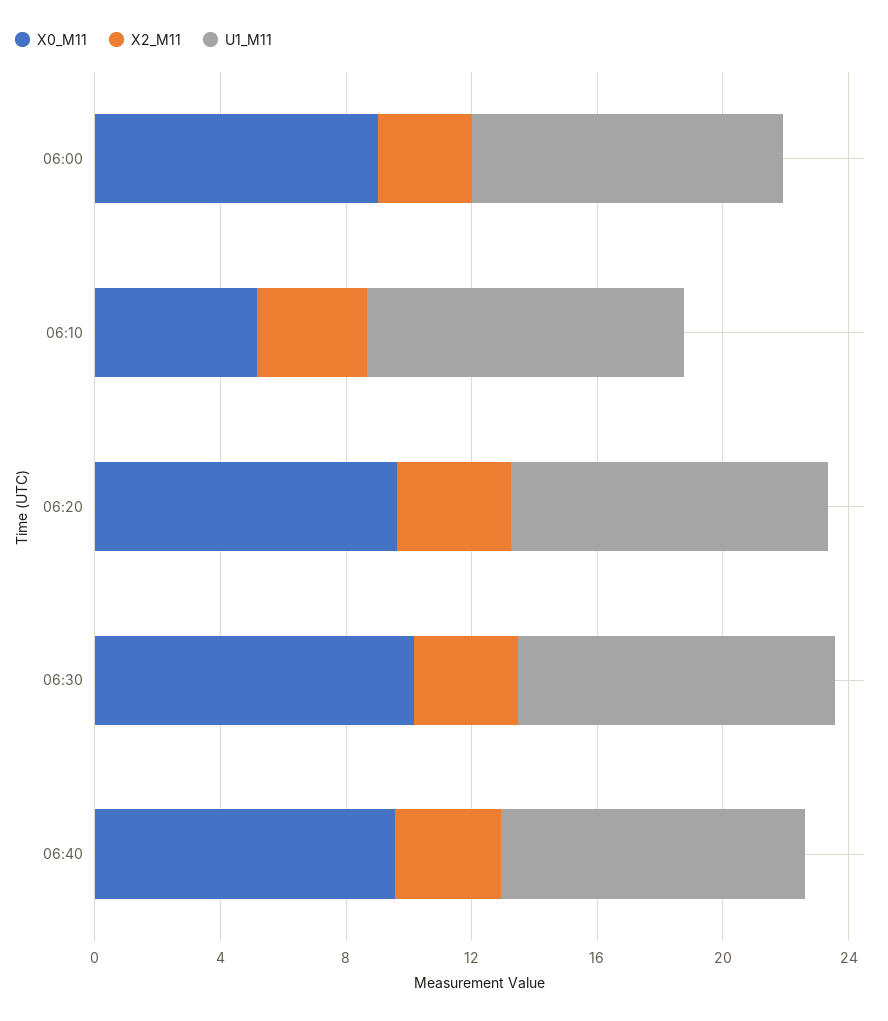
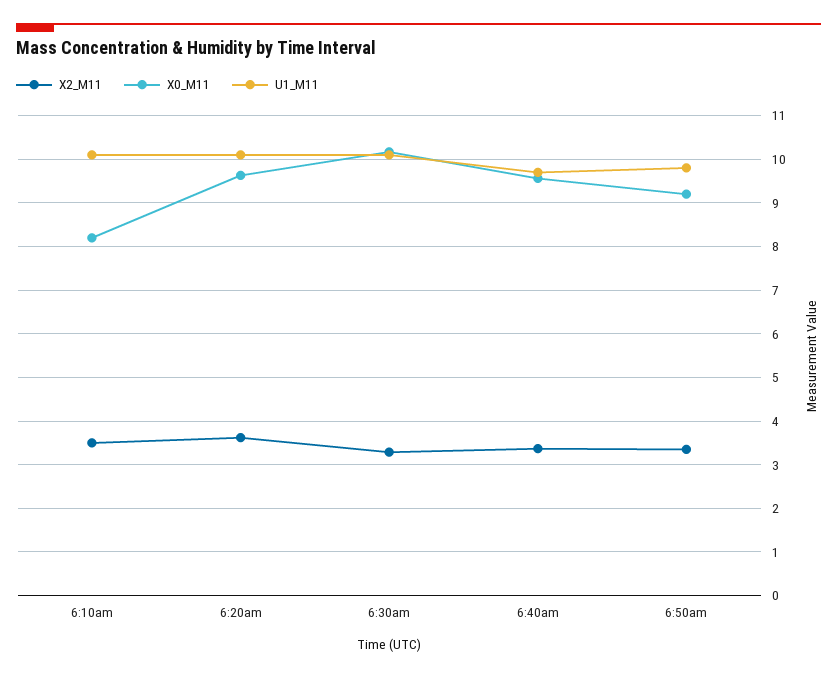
X0_M11, 06:00: 9 -> none
X2_M11, 06:00: 3 -> none
U1_M11, 06:00: 10 -> none
X0_M11, 06:10: 5 -> 8.2
X2_M11, 6:50am: none -> 3.4
X0_M11, 6:50am: none -> 9.2
U1_M11, 6:50am: none -> 9.8

